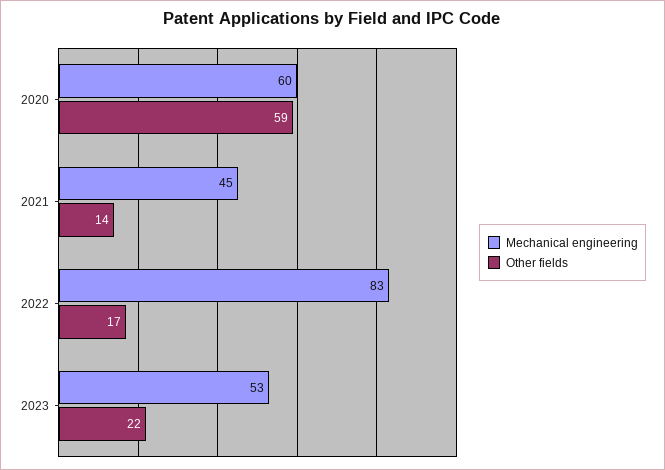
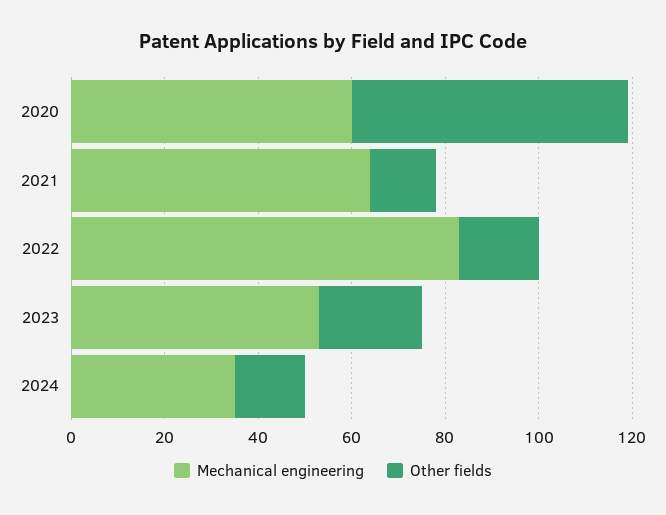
Mechanical engineering, 2021: 45 -> 65
Mechanical engineering, 2024: none -> 35
Other fields, 2024: none -> 15

